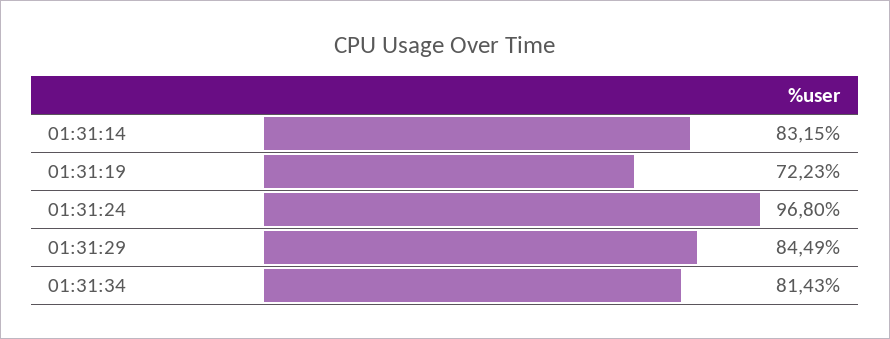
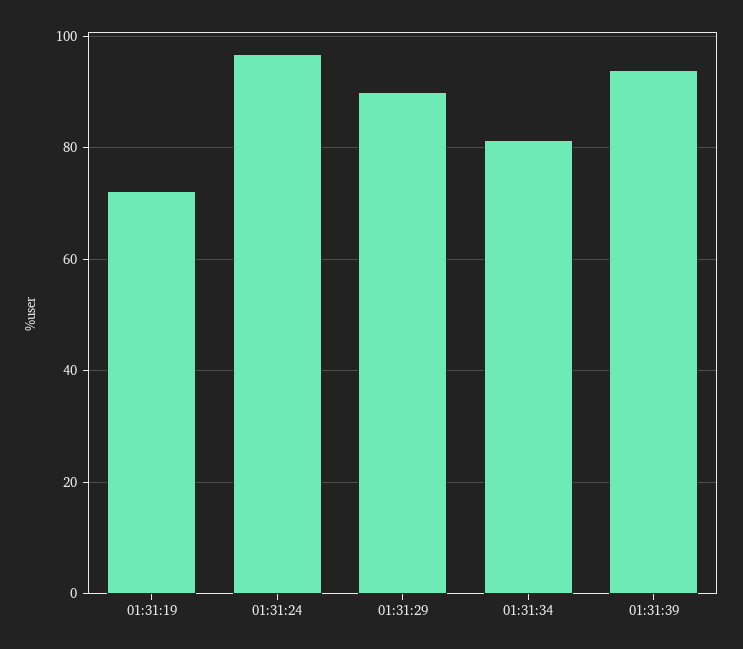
01:31:14: 83.15 -> none
01:31:29: 84.49 -> 90
01:31:39: none -> 94

